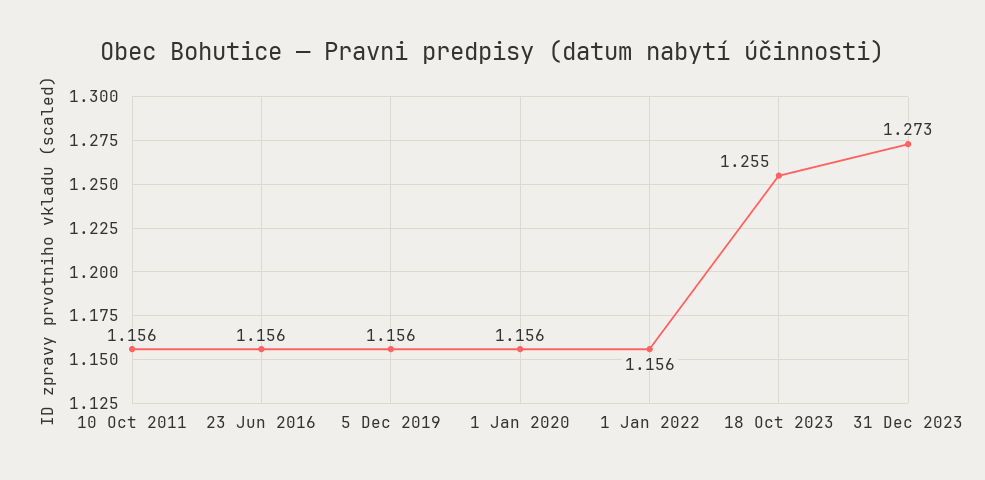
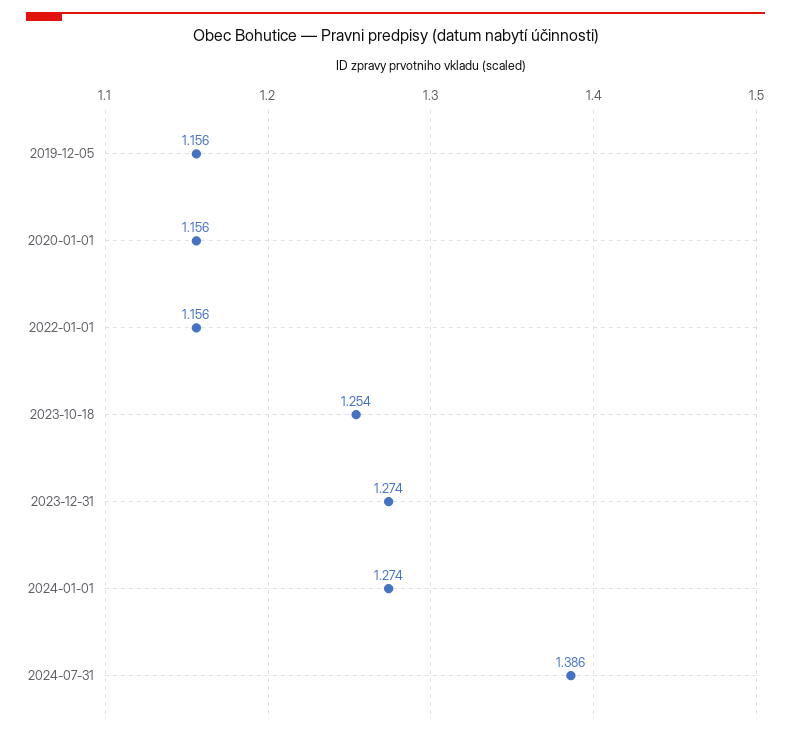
10 Oct 2011: 1.156 -> none
23 Jun 2016: 1.156 -> none
18 Oct 2023: 1.255 -> 1.254
31 Dec 2023: 1.273 -> 1.274
2024-01-01: none -> 1.274
2024-07-31: none -> 1.386

